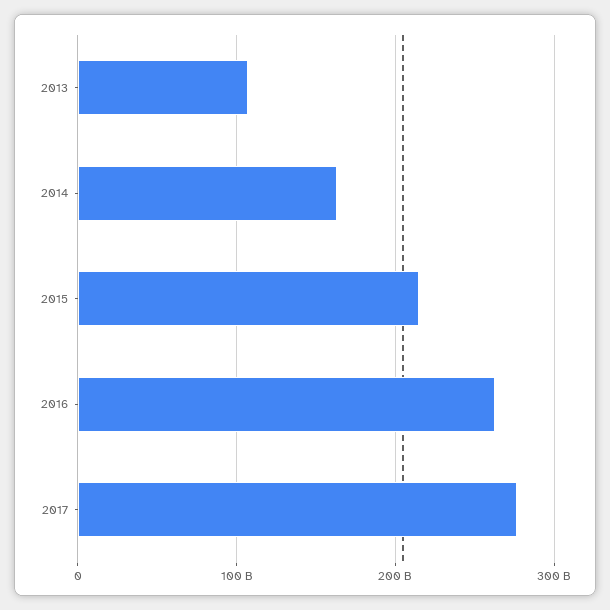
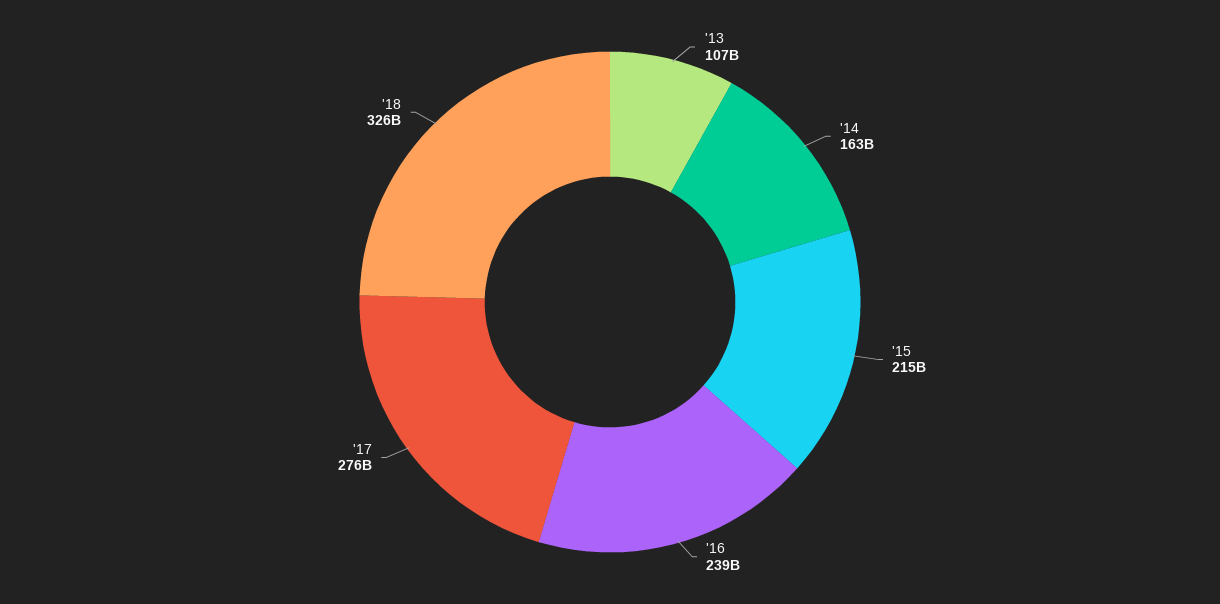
2016: 260000000000 -> 239000000000
'18: none -> 326000000000

